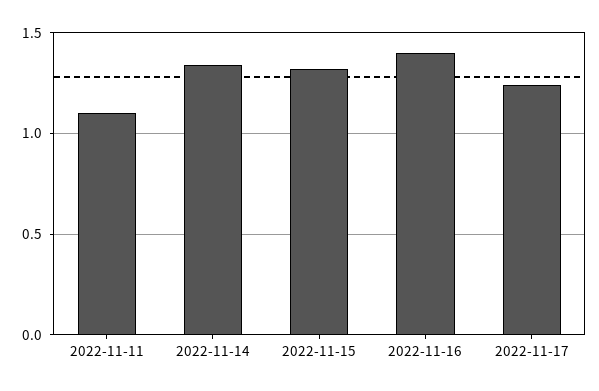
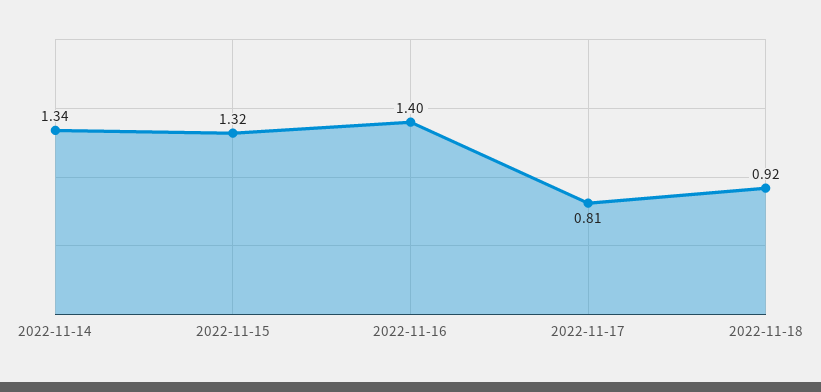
2022-11-11: 1.1 -> none
2022-11-17: 1.25 -> 0.81
2022-11-18: none -> 0.92

